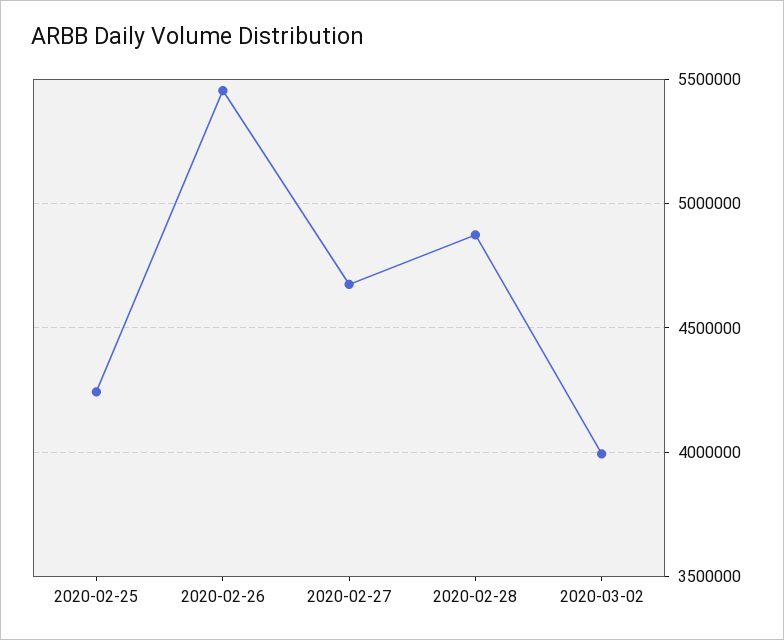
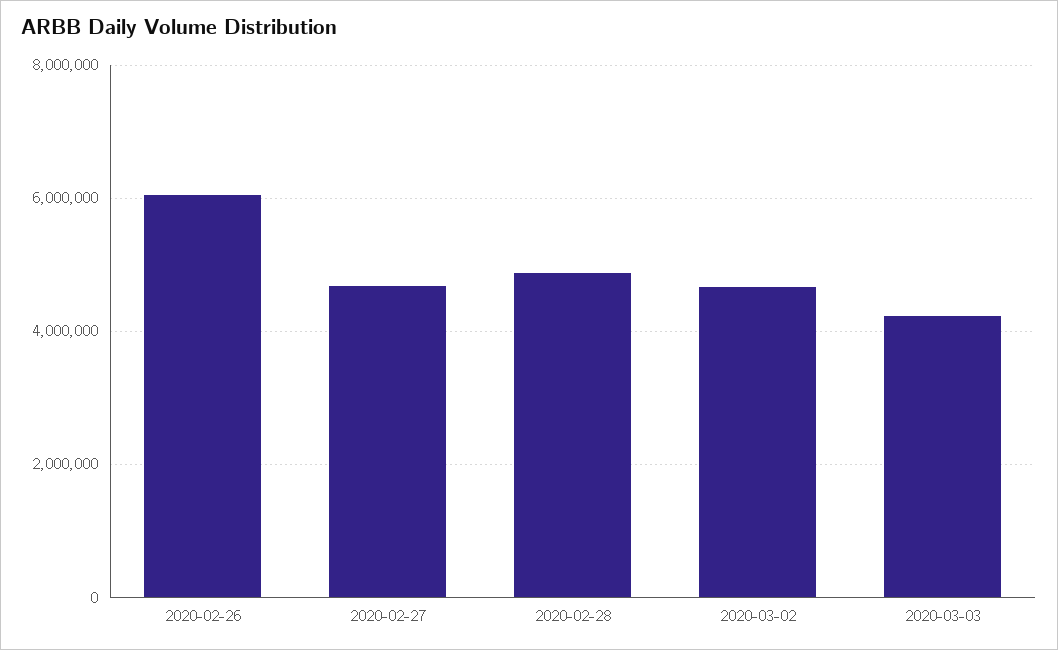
2020-02-25: 4250000 -> none
2020-02-26: 5450000 -> 6000000
2020-03-02: 4000000 -> 4600000
2020-03-03: none -> 4200000

